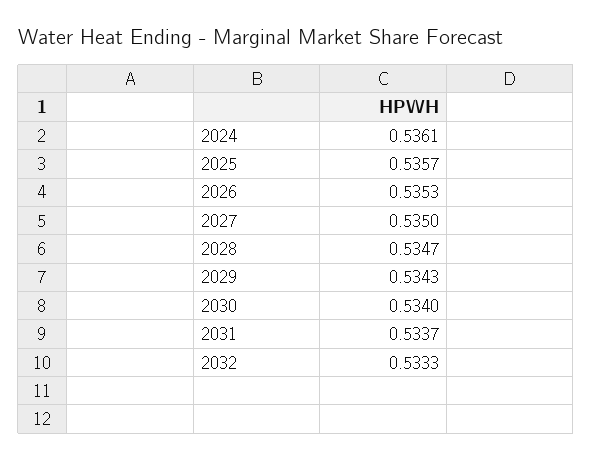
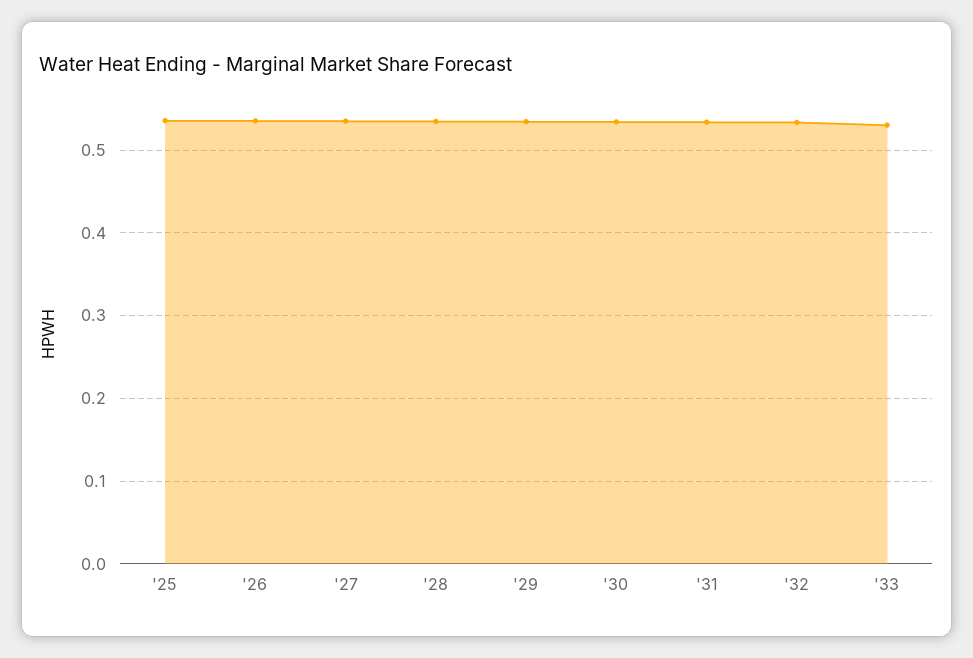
2024: 0.5361 -> none
'33: none -> 0.53

